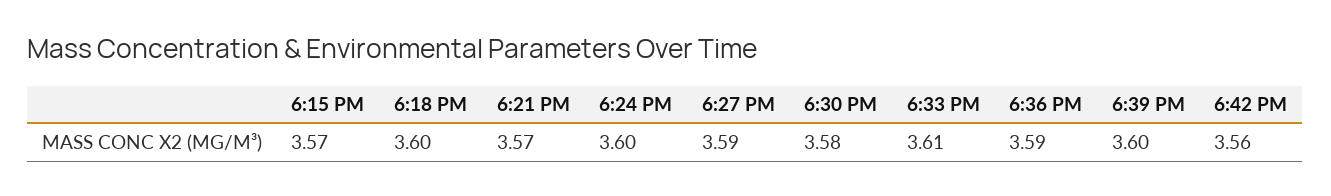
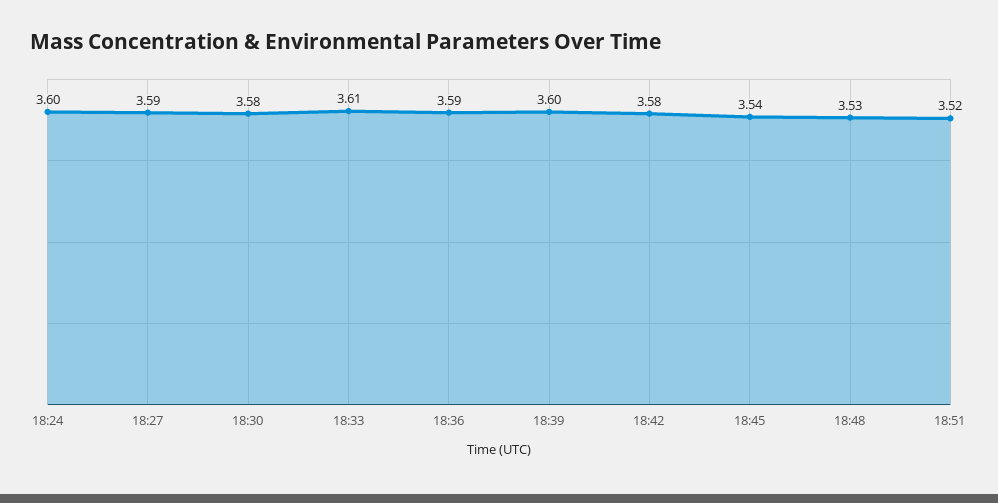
6:15 PM: 3.57 -> none
6:18 PM: 3.6 -> none
6:21 PM: 3.57 -> none
6:42 PM: 3.56 -> 3.58
18:45: none -> 3.54
18:48: none -> 3.53
18:51: none -> 3.52

